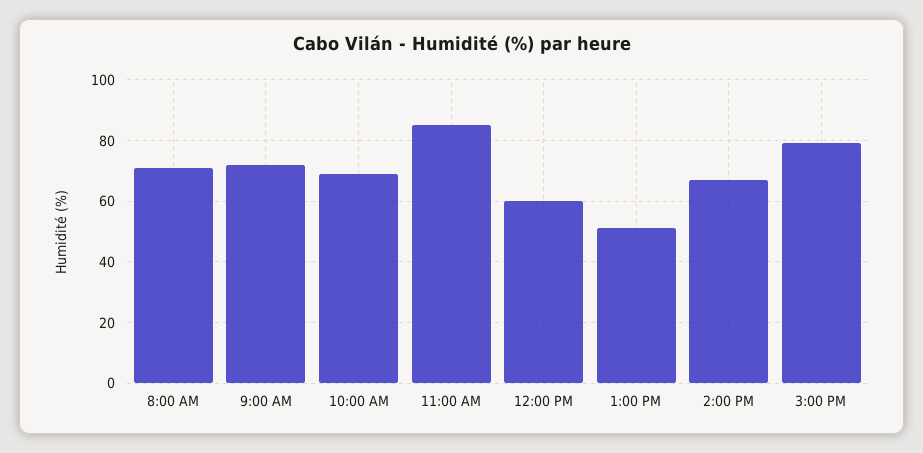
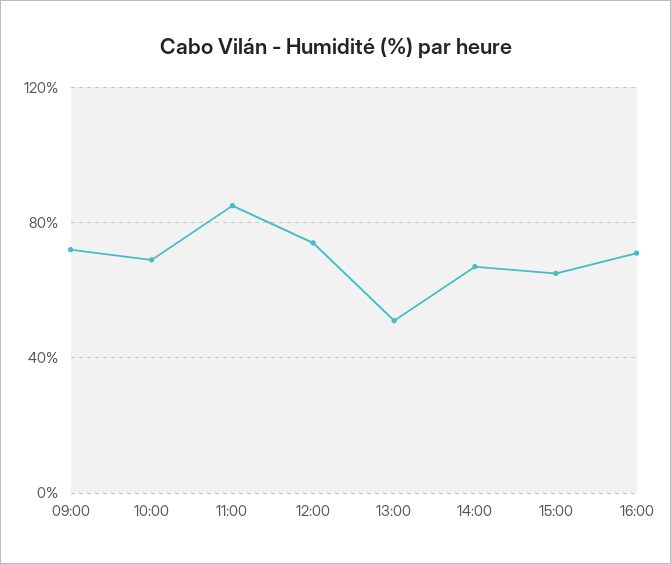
8:00 AM: 70 -> none
12:00 PM: 60 -> 75
3:00 PM: 80 -> 65
16:00: none -> 70

